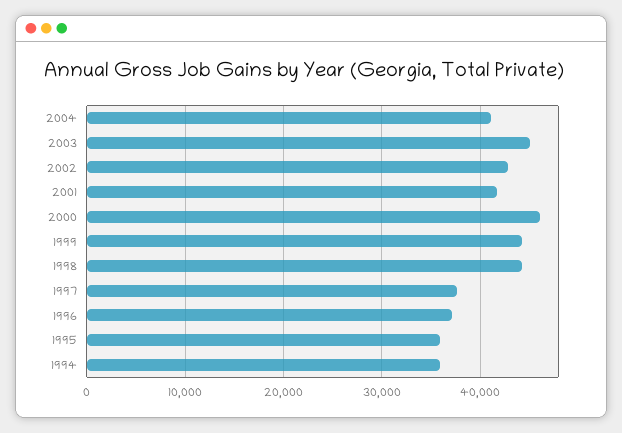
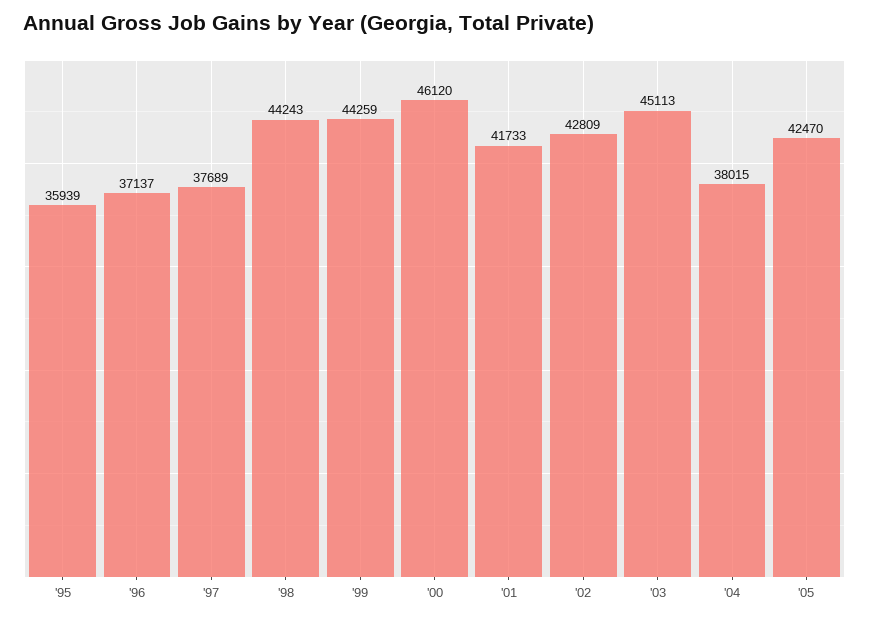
2004: 41000 -> 38015
1994: 36000 -> none
'05: none -> 42470

